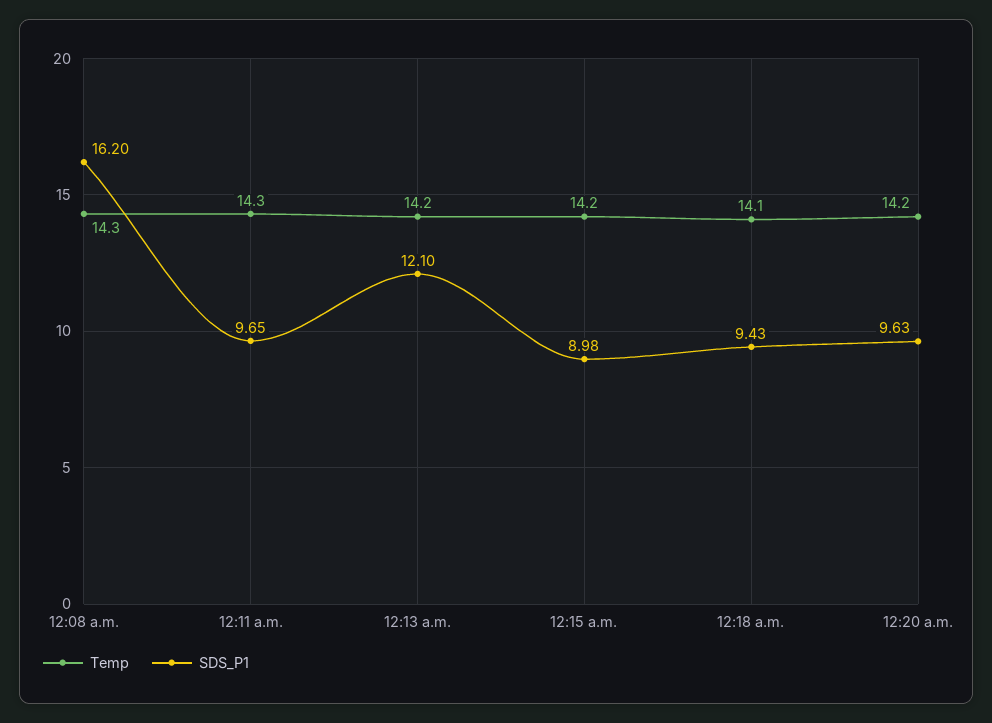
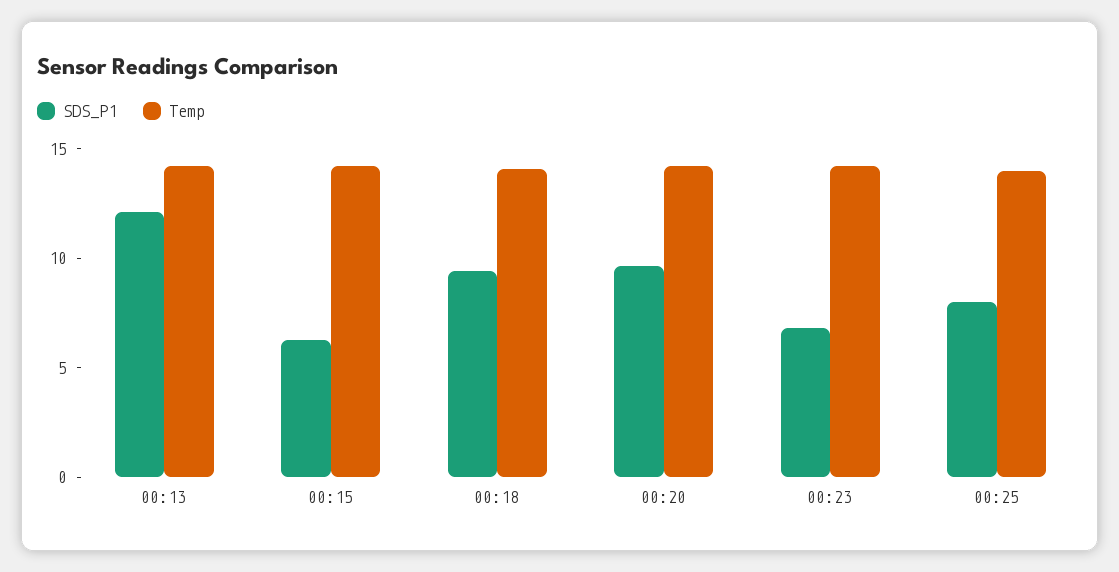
Temp, 12:08 a.m.: 14.3 -> none
SDS_P1, 12:08 a.m.: 16.2 -> none
Temp, 12:11 a.m.: 14.3 -> none
SDS_P1, 12:11 a.m.: 9.65 -> none
SDS_P1, 12:15 a.m.: 8.98 -> 6
SDS_P1, 00:23: none -> 7
Temp, 00:23: none -> 14
SDS_P1, 00:25: none -> 8
Temp, 00:25: none -> 14

